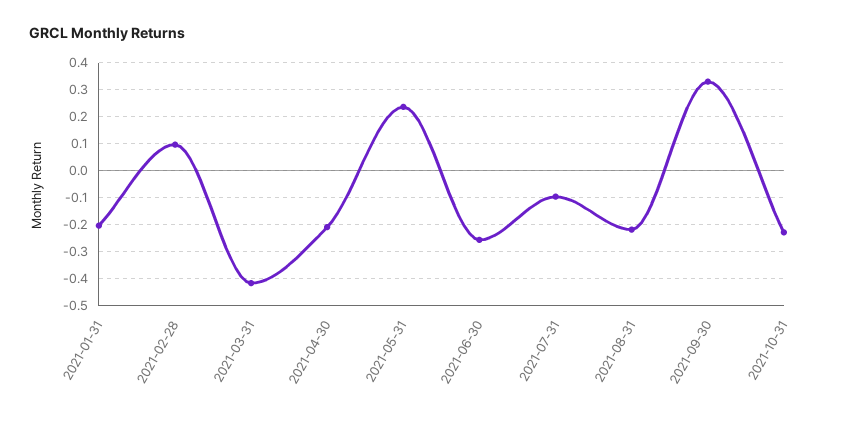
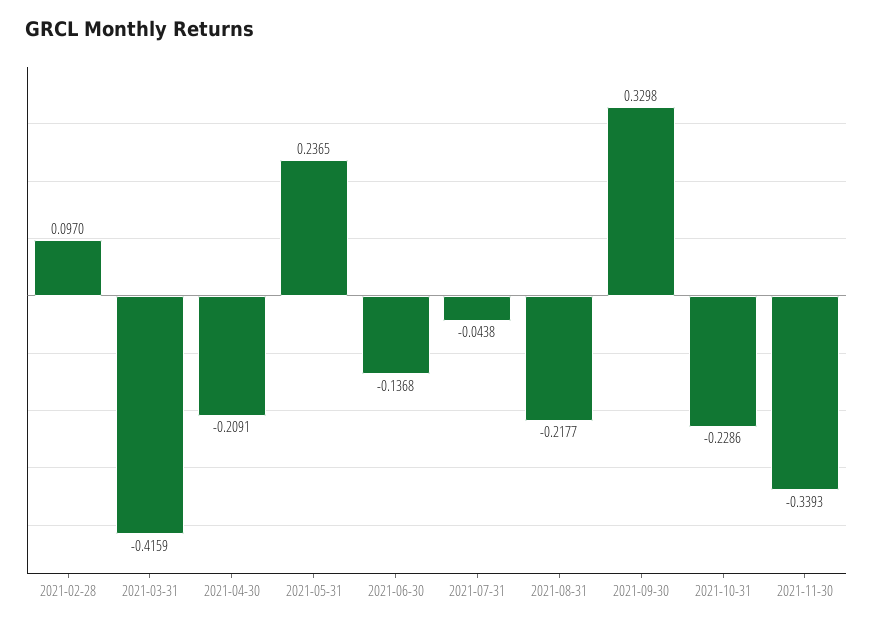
2021-01-31: -0.2 -> none
2021-06-30: -0.25 -> -0.1368
2021-07-31: -0.1 -> -0.0438
2021-11-30: none -> -0.3393

